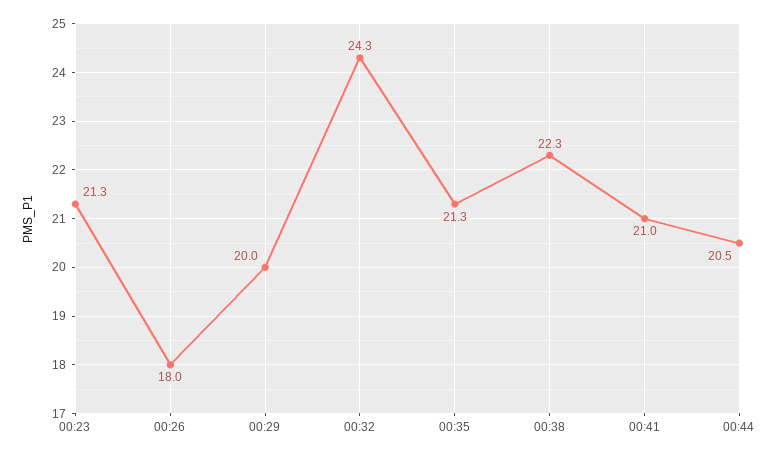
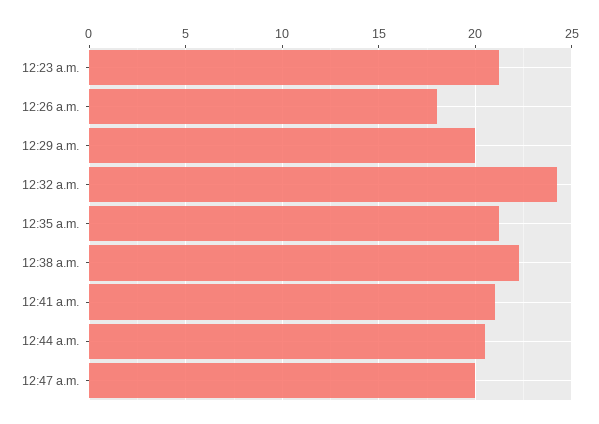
12:47 a.m.: none -> 20

